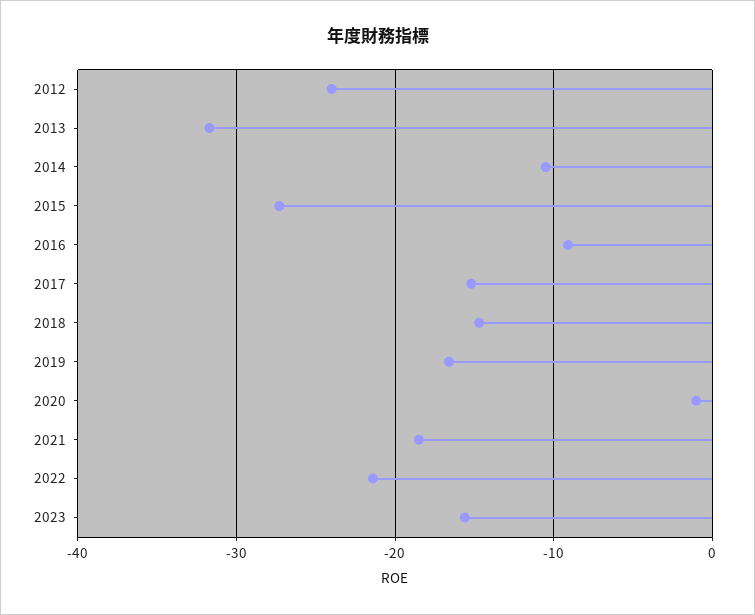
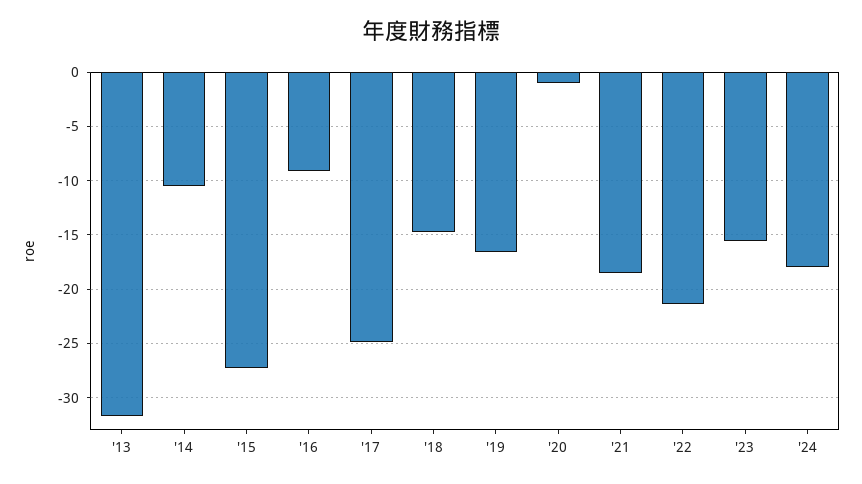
2012: -24 -> none
2017: -15 -> -25
'24: none -> -18

